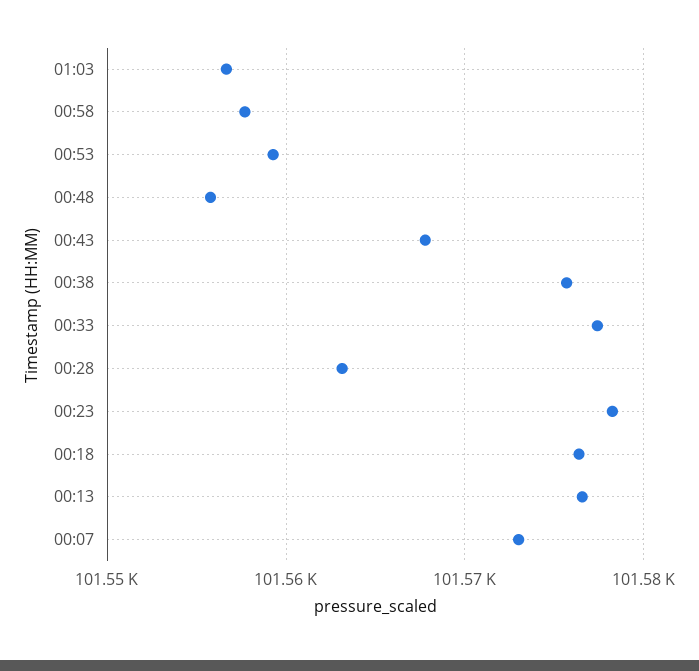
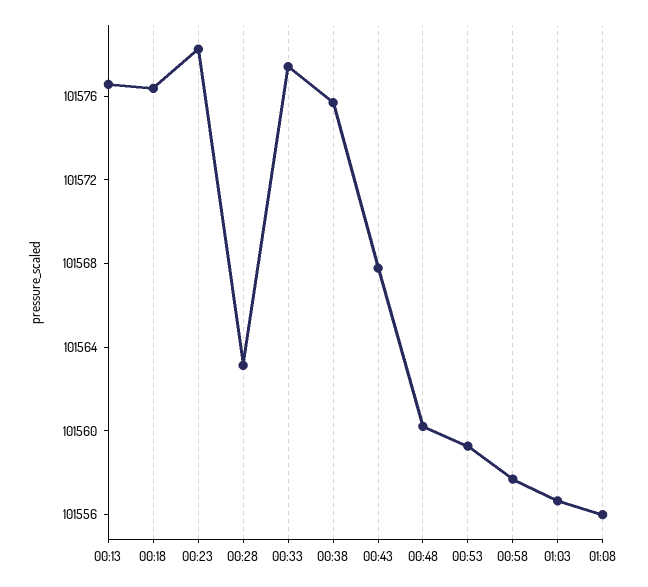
00:48: 101556 -> 101560
00:07: 101573 -> none
01:08: none -> 101556

